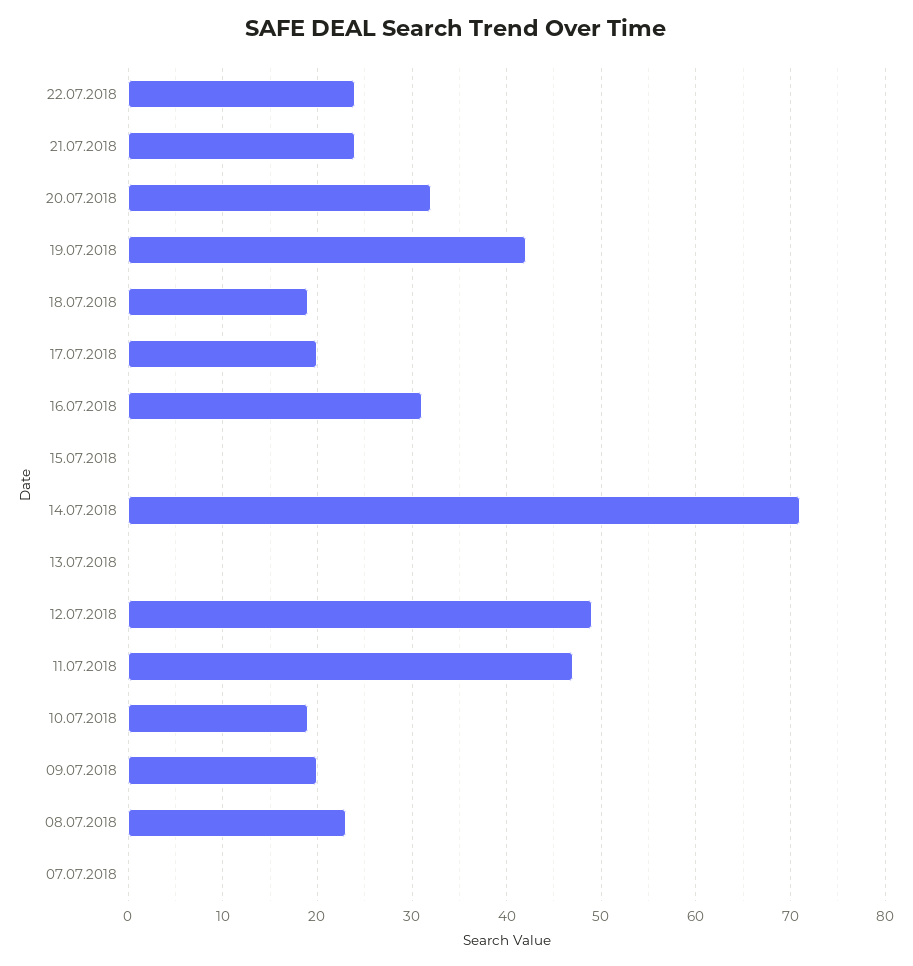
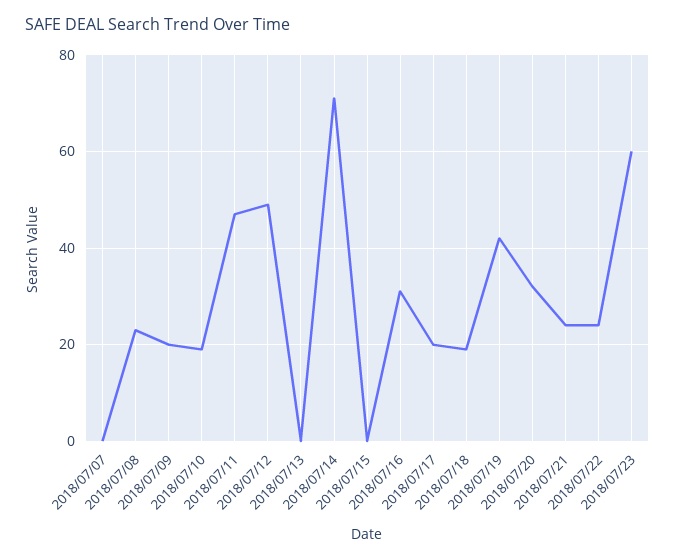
2018/07/23: none -> 60

